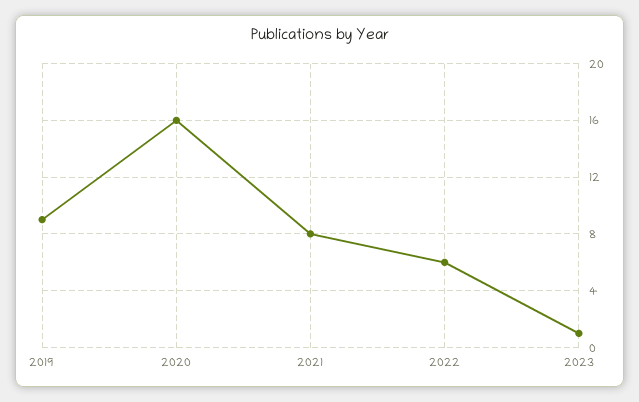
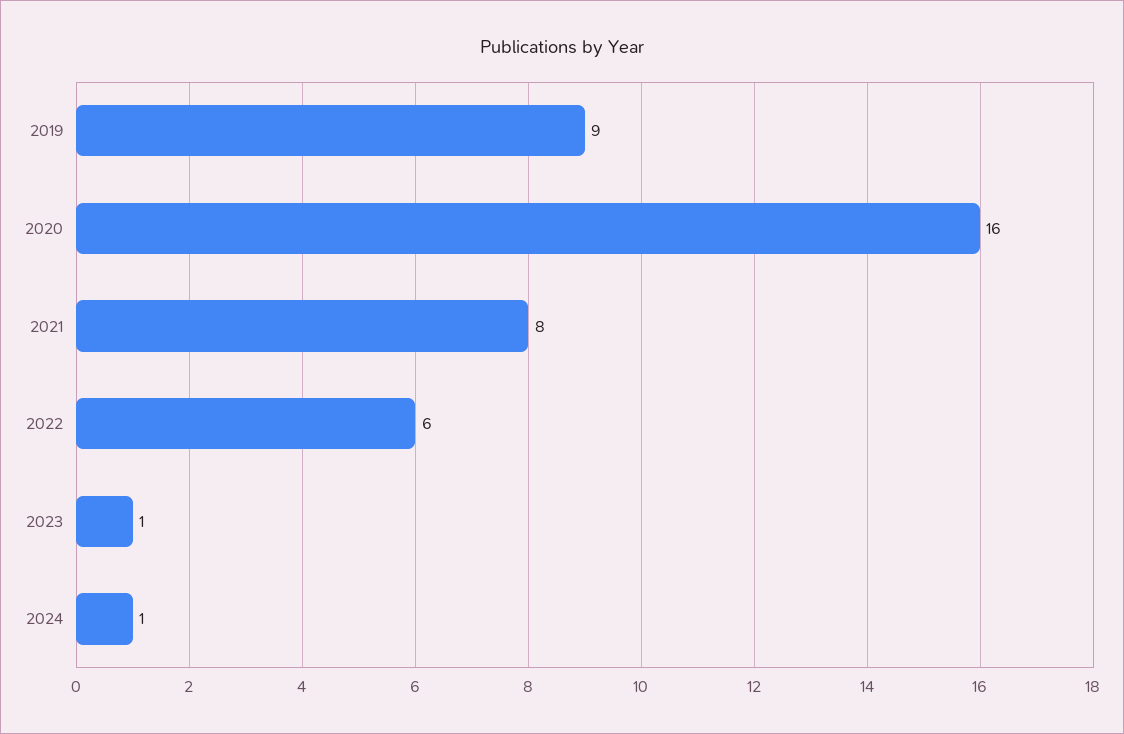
2024: none -> 1

